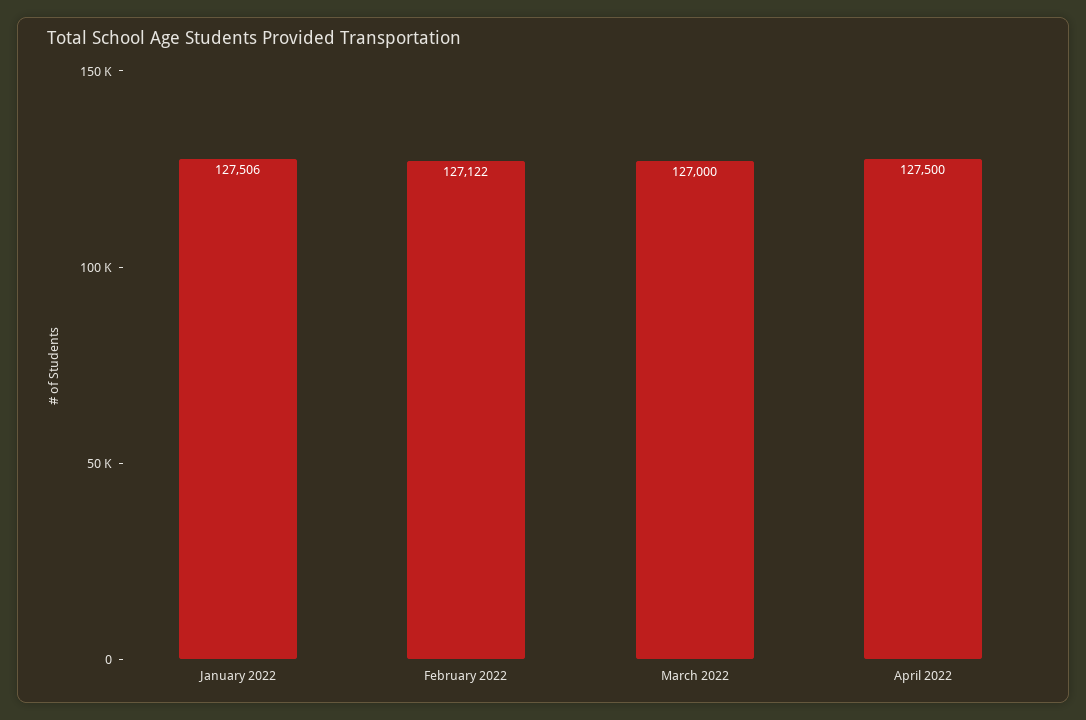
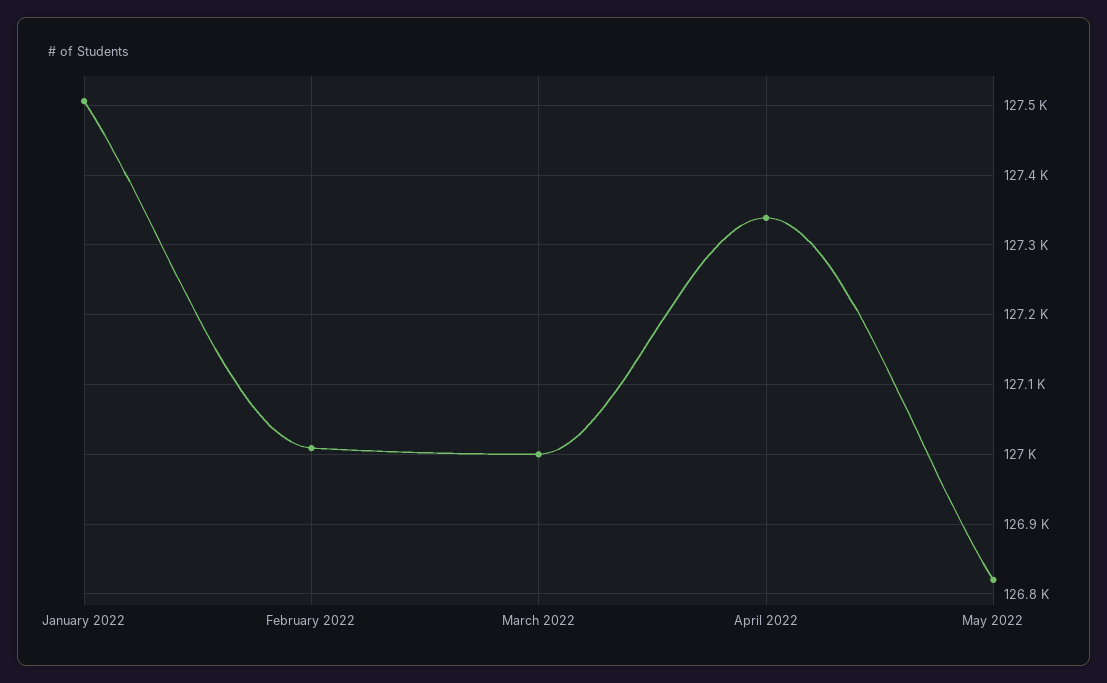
February 2022: 127122 -> 127010
April 2022: 127500 -> 127340
May 2022: none -> 126820

